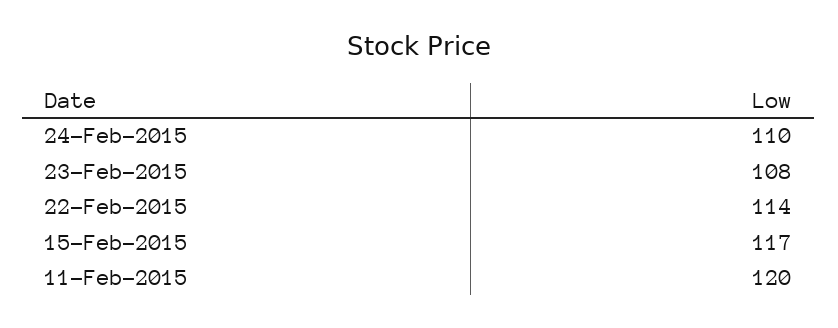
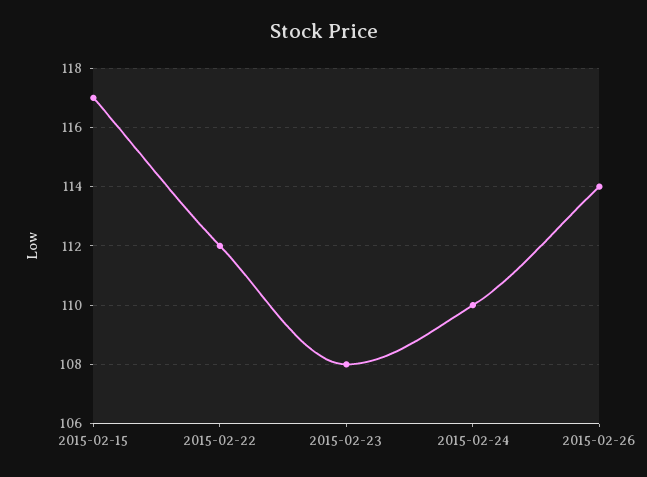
22-Feb-2015: 114 -> 112
11-Feb-2015: 120 -> none
2015-02-26: none -> 114

